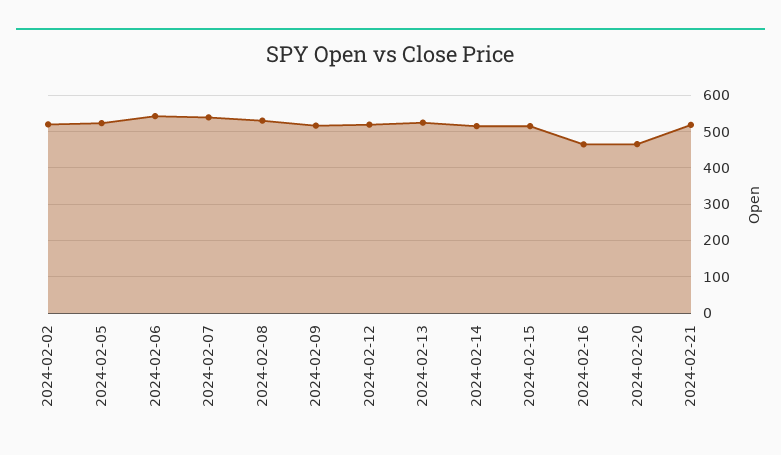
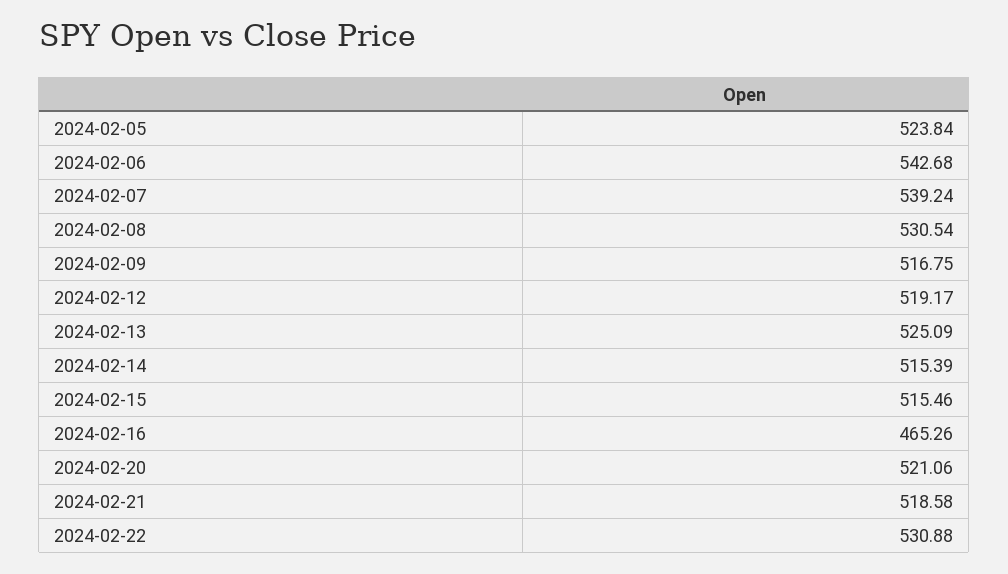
2024-02-02: 520 -> none
2024-02-20: 460 -> 521.06
2024-02-22: none -> 530.88

